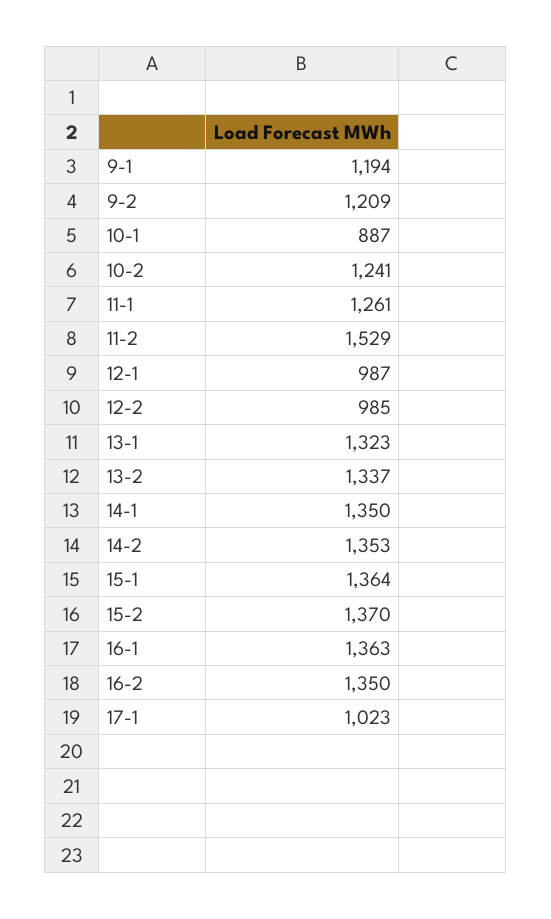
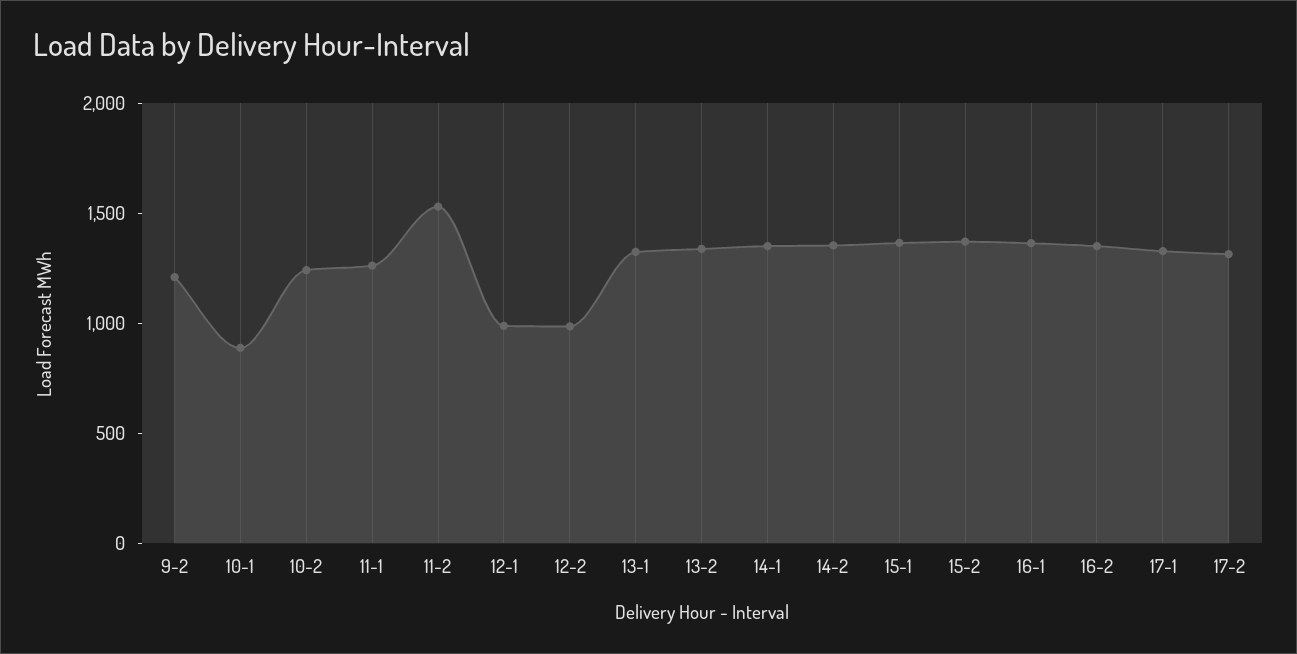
9-1: 1194 -> none
17-1: 1023 -> 1300
17-2: none -> 1300

